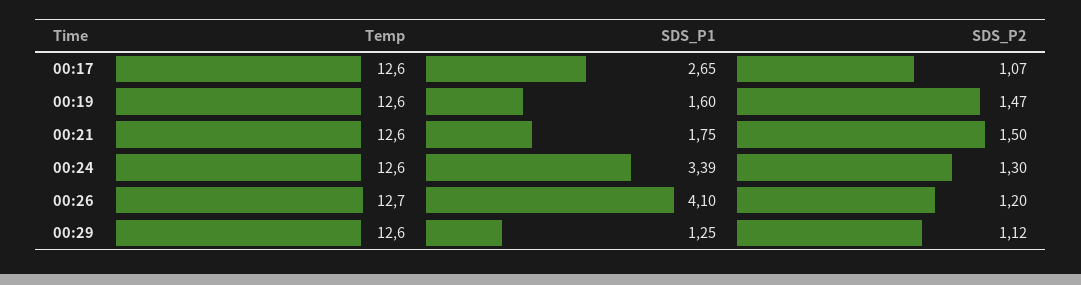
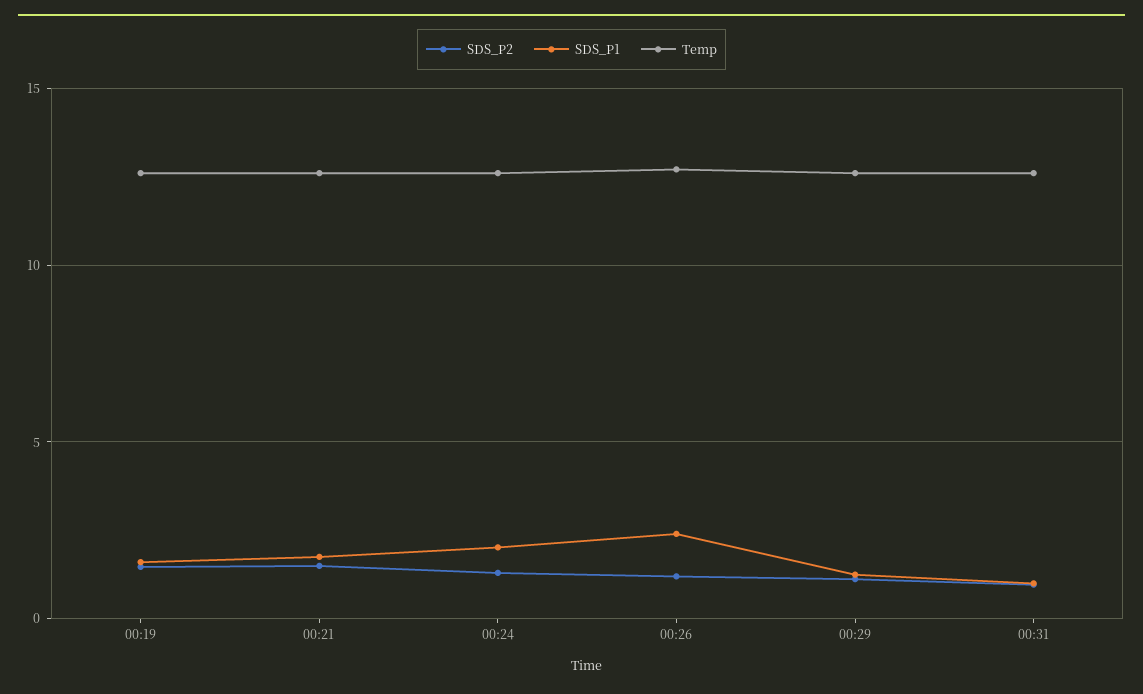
Temp, 00:17: 12.6 -> none
SDS_P1, 00:17: 2.65 -> none
SDS_P2, 00:17: 1.07 -> none
SDS_P1, 00:24: 3.39 -> 2
SDS_P1, 00:26: 4.1 -> 2.5
SDS_P2, 00:31: none -> 1
SDS_P1, 00:31: none -> 1
Temp, 00:31: none -> 12.5

